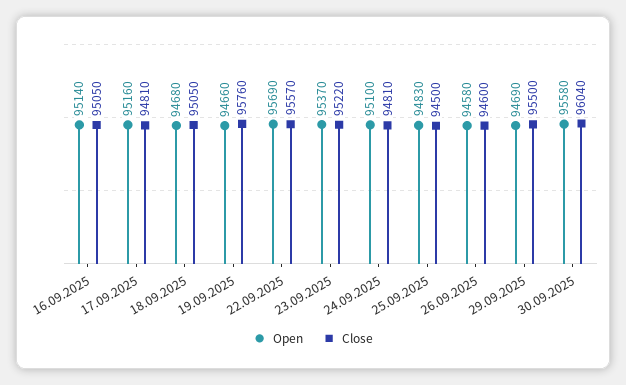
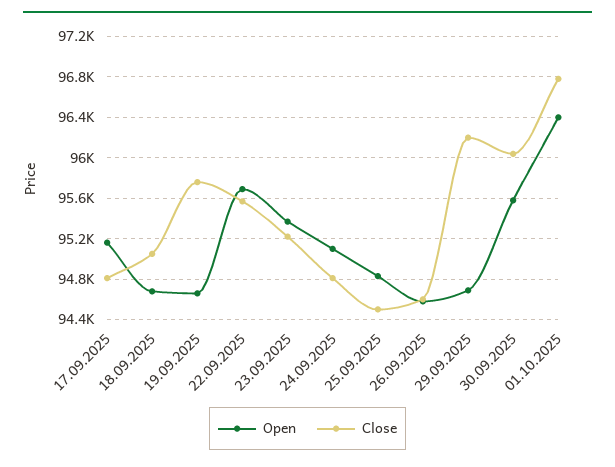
Open, 16.09.2025: 95140 -> none
Close, 16.09.2025: 95050 -> none
Close, 29.09.2025: 95500 -> 96200
Open, 01.10.2025: none -> 96400
Close, 01.10.2025: none -> 96800

